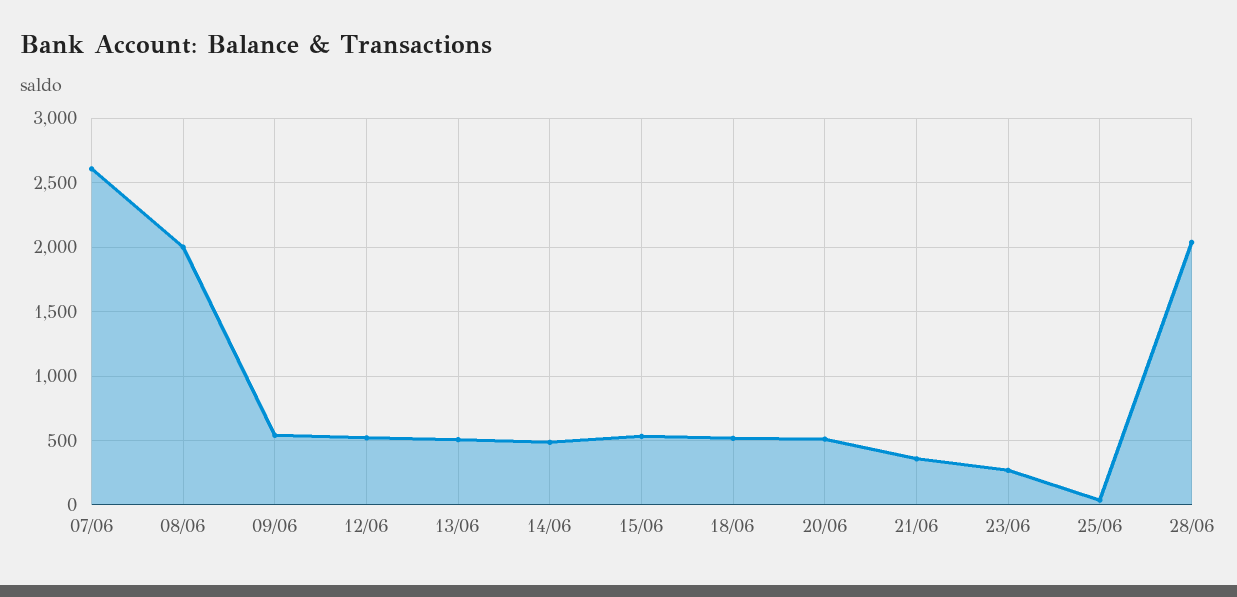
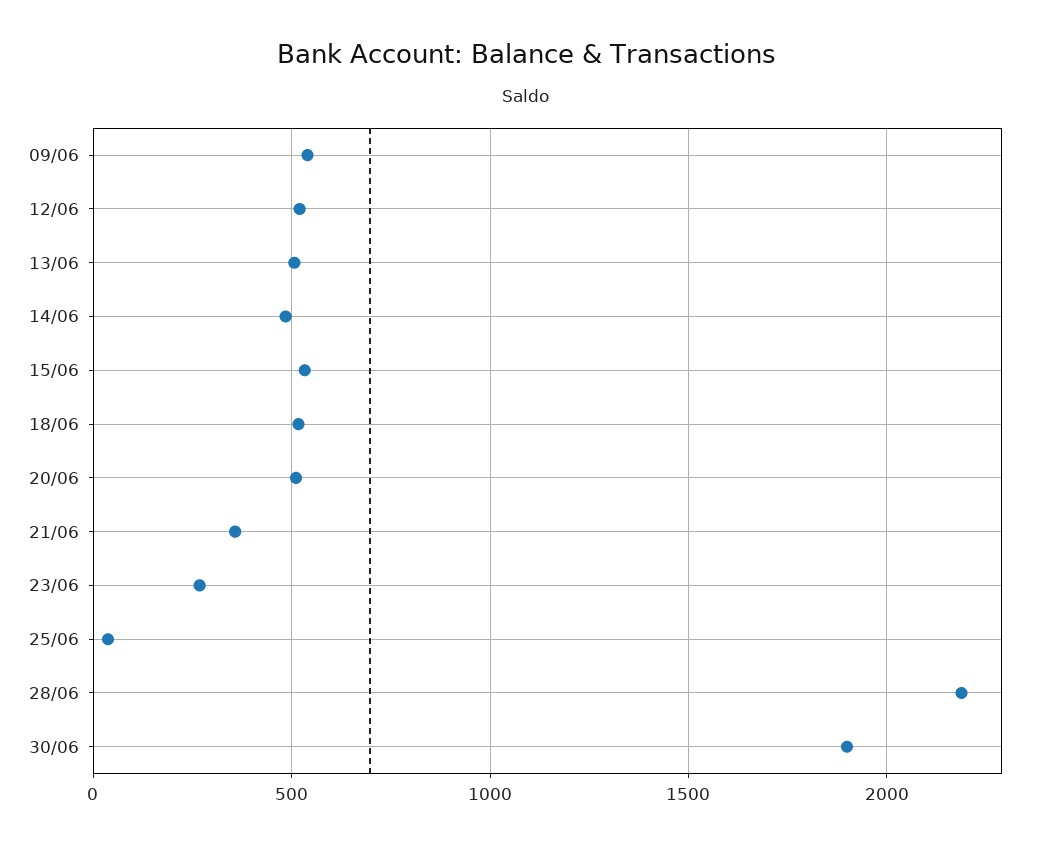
07/06: 2600 -> none
08/06: 2000 -> none
28/06: 2050 -> 2200
30/06: none -> 1900

